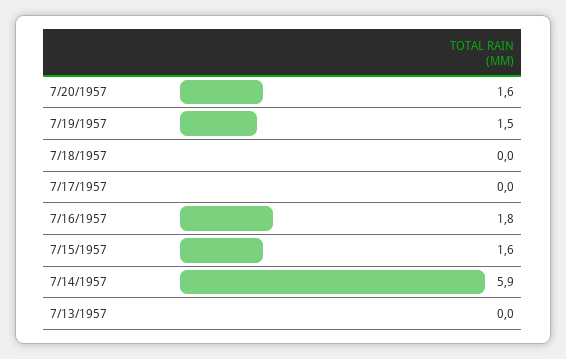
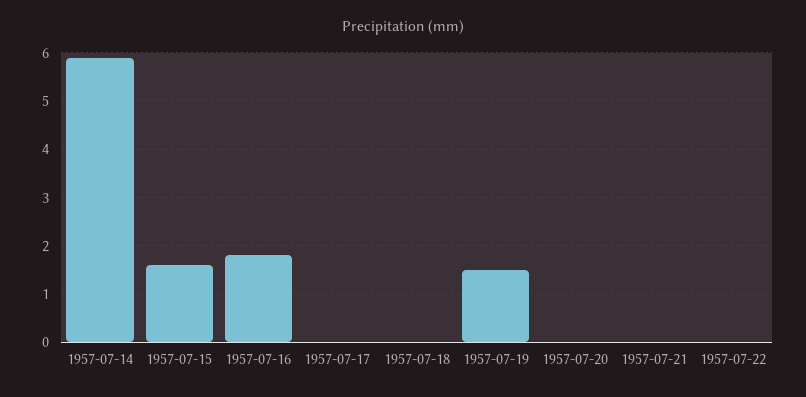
7/20/1957: 1.6 -> 0
7/13/1957: 0 -> none
1957-07-21: none -> 0
1957-07-22: none -> 0

